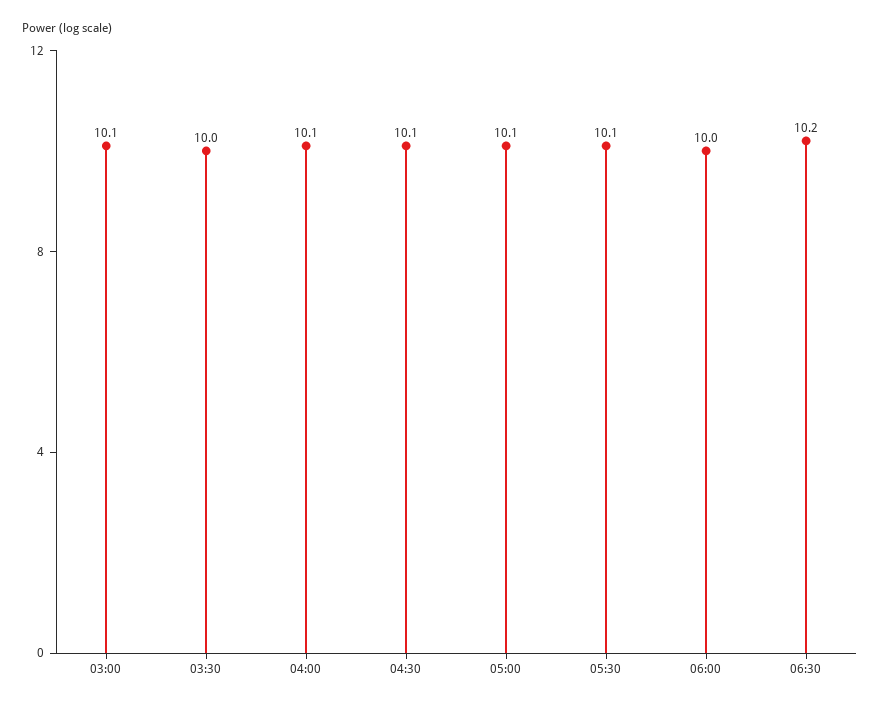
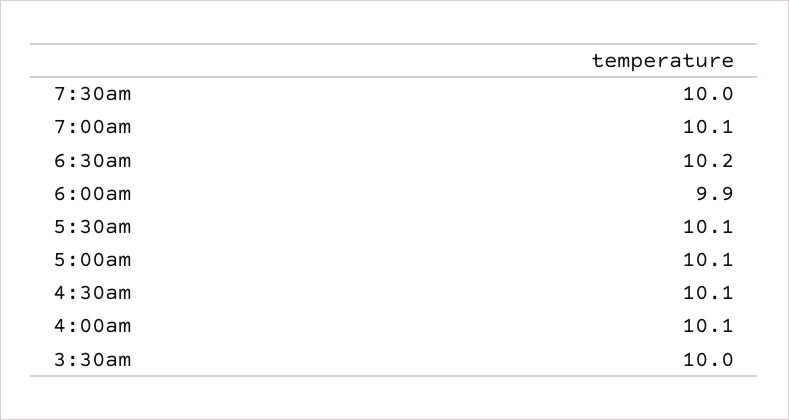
03:00: 10.1 -> none
06:00: 10 -> 9.9
7:30am: none -> 10
7:00am: none -> 10.1

